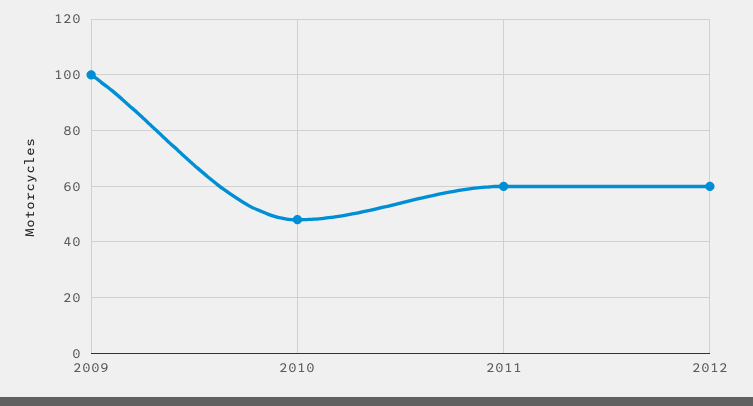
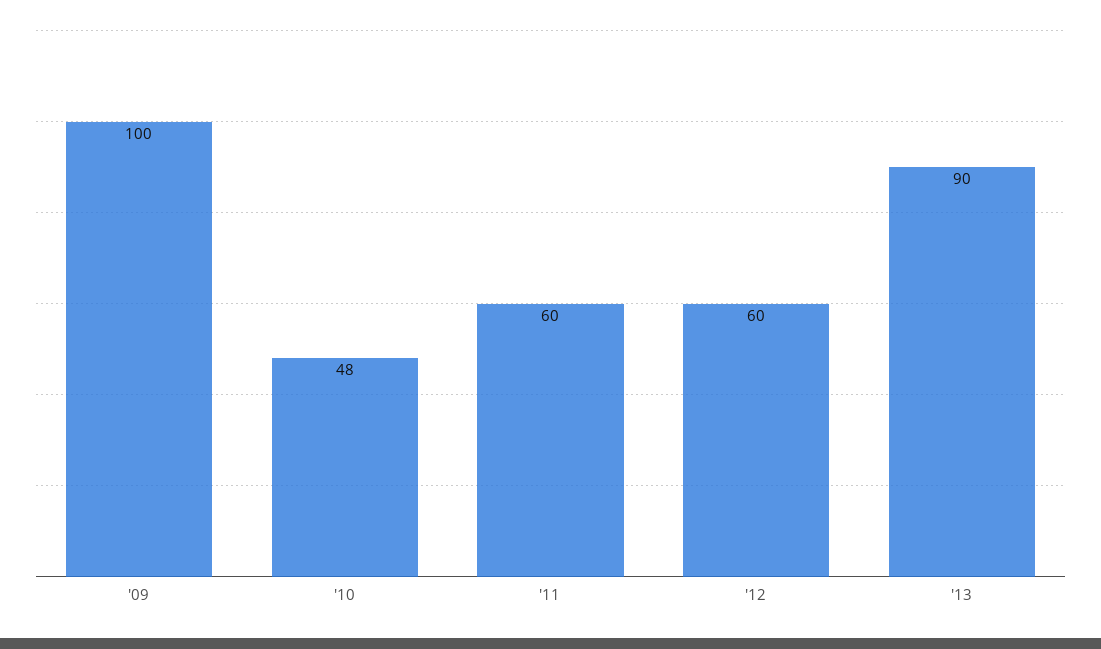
'13: none -> 90

